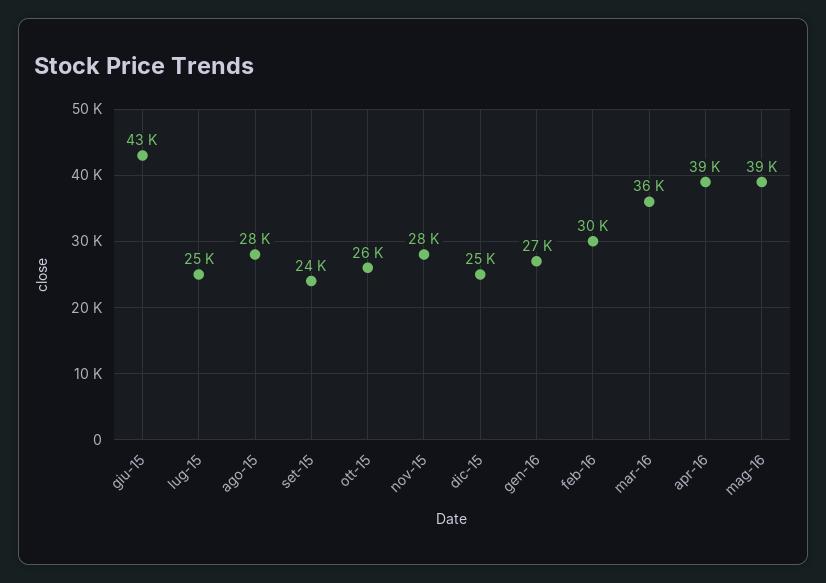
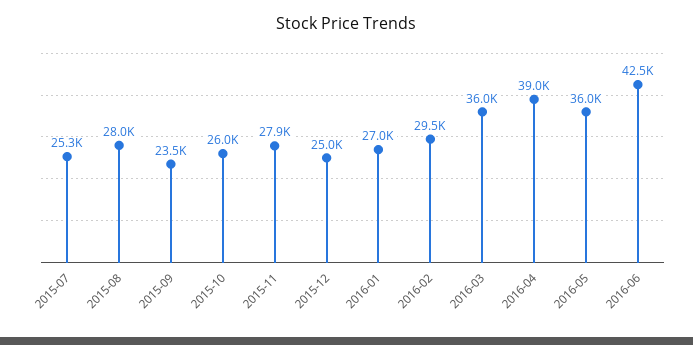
giu-15: 43000 -> none
mag-16: 39000 -> 36000
2016-06: none -> 42500

